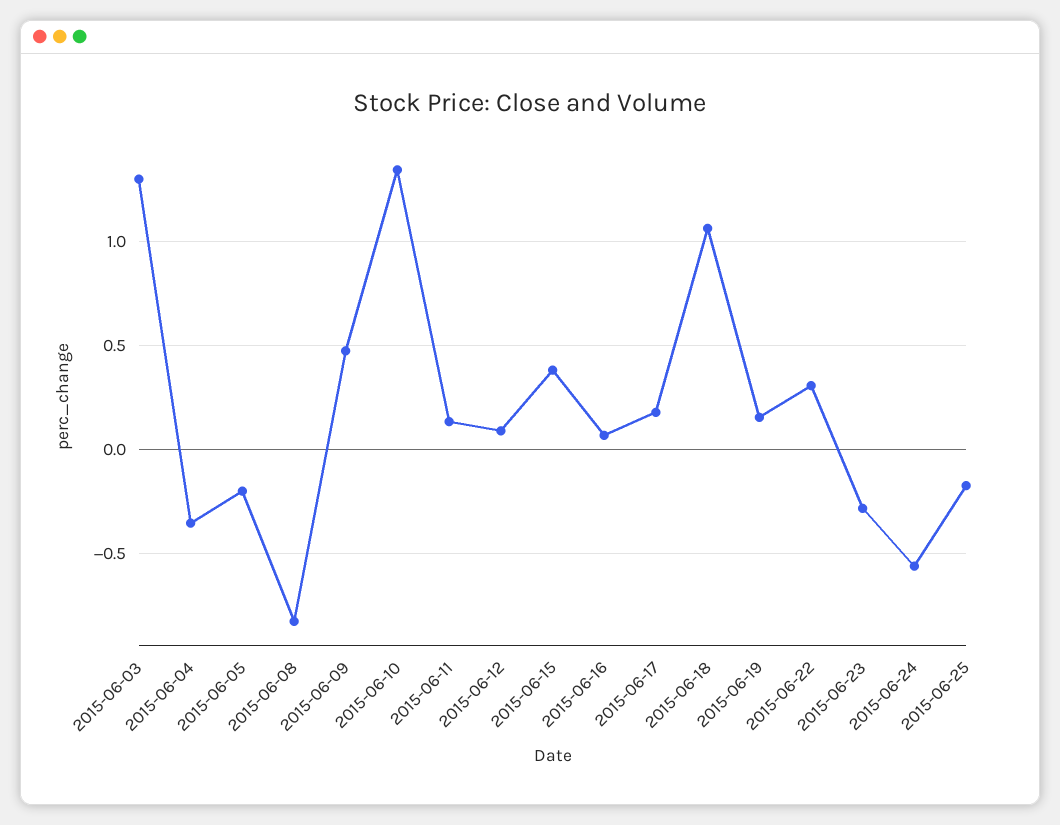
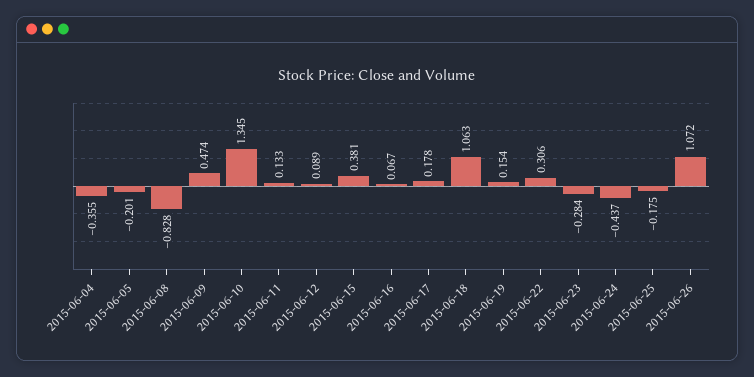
2015-06-03: 1.3 -> none
2015-06-24: -0.55 -> -0.437
2015-06-26: none -> 1.072

